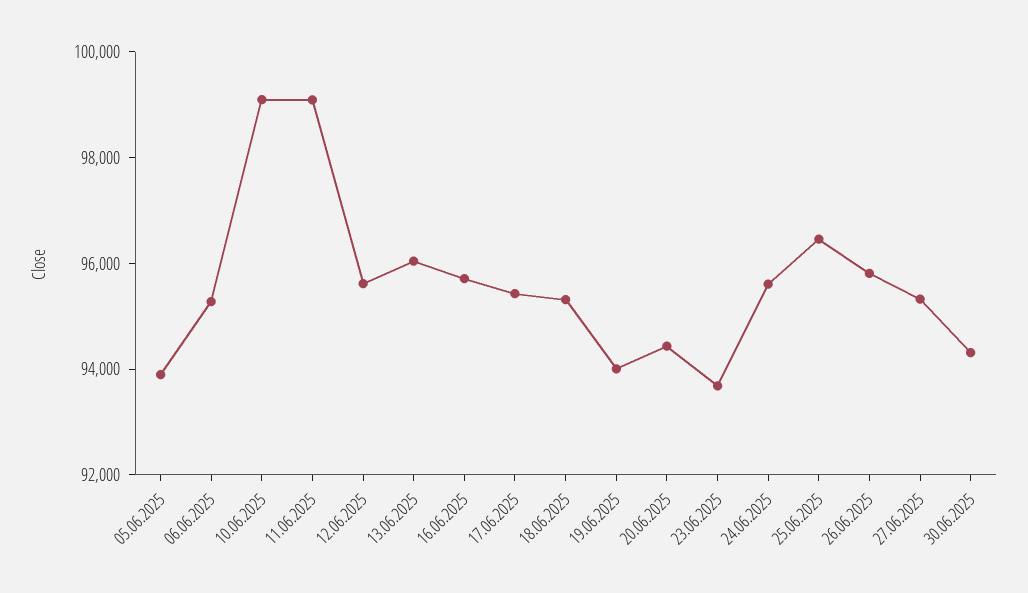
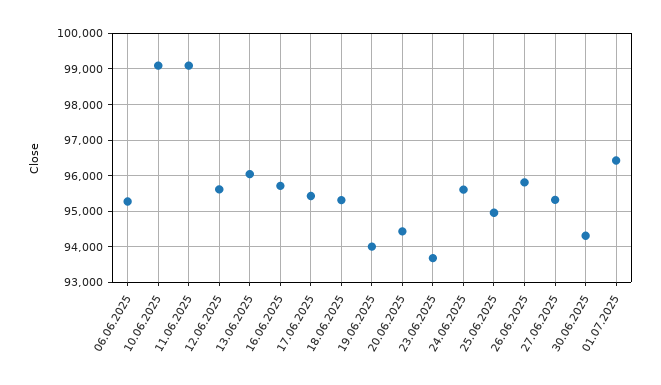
05.06.2025: 94000 -> none
25.06.2025: 96500 -> 95000
01.07.2025: none -> 96400

